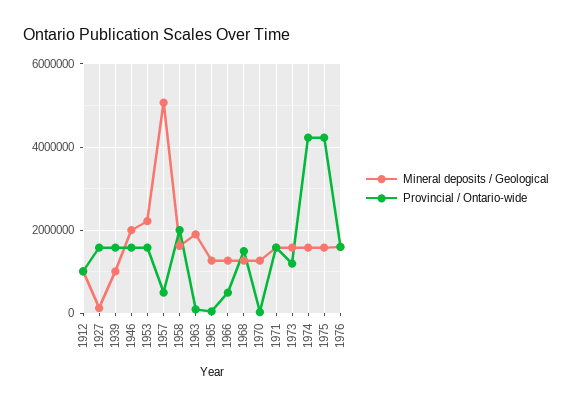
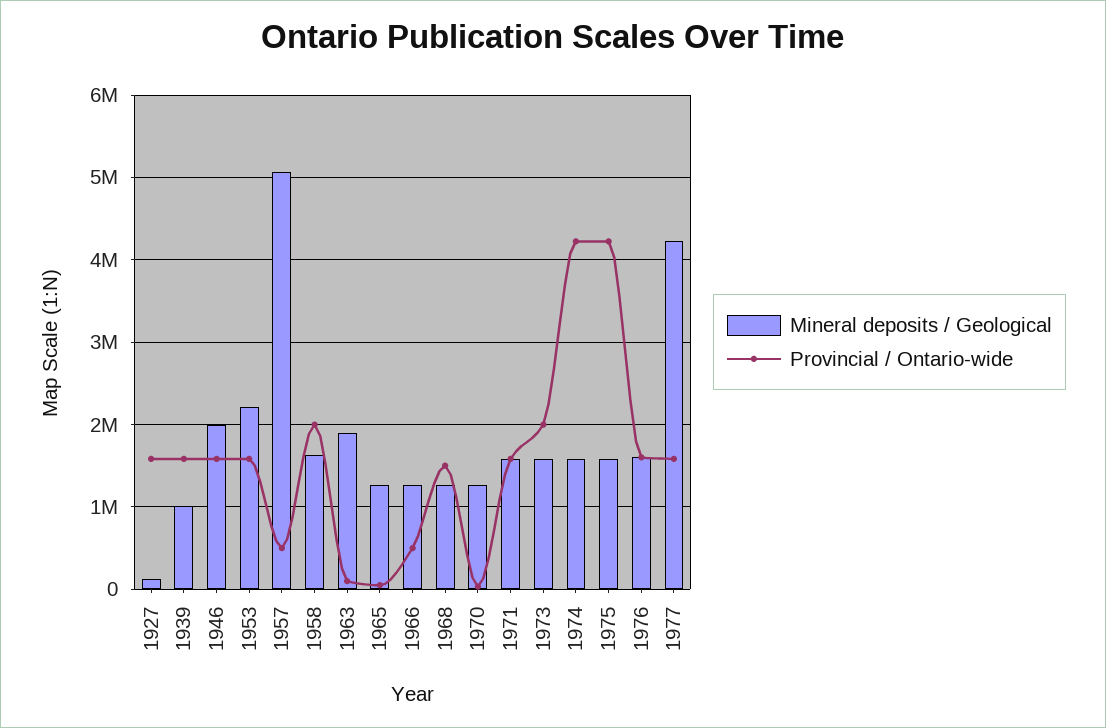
Mineral deposits / Geological, 1912: 1000000 -> none
Provincial / Ontario-wide, 1912: 1000000 -> none
Provincial / Ontario-wide, 1973: 1200000 -> 2000000
Mineral deposits / Geological, 1977: none -> 4200000
Provincial / Ontario-wide, 1977: none -> 1600000

